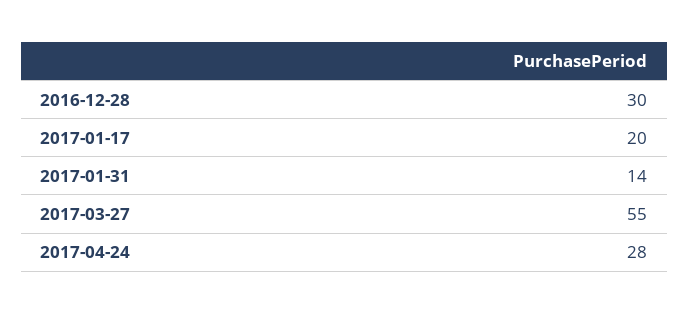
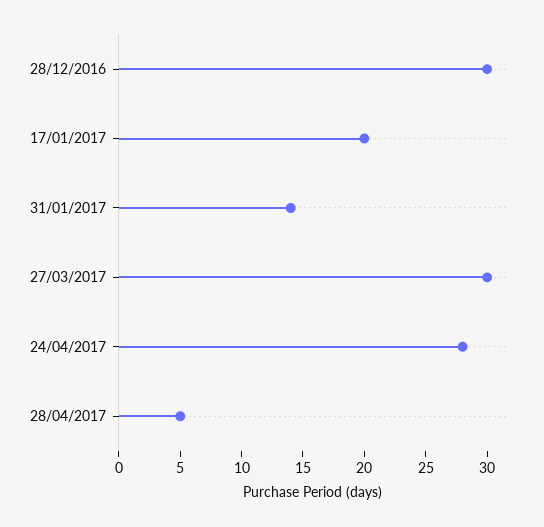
2017-03-27: 55 -> 30
28/04/2017: none -> 5

